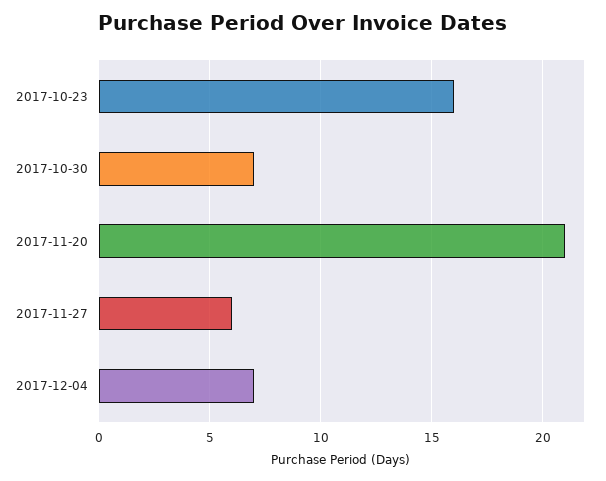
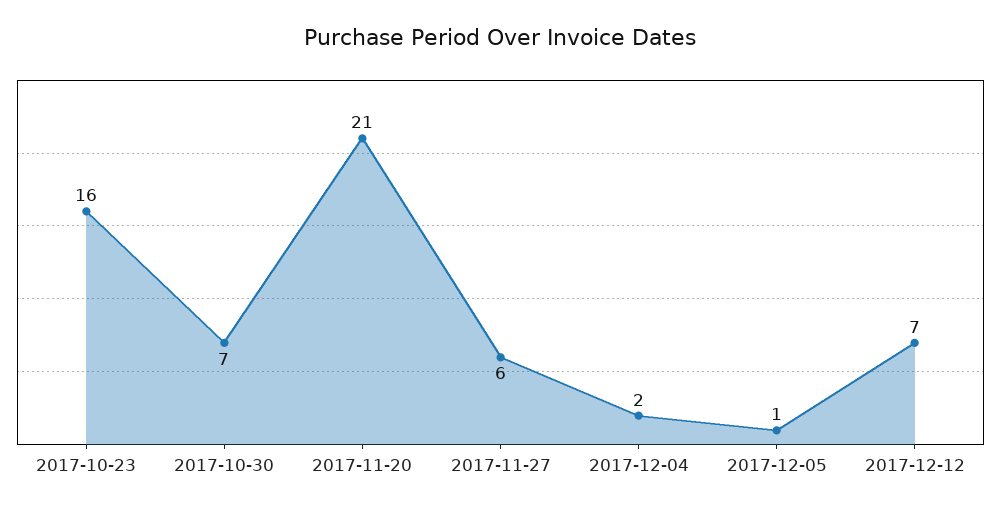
2017-12-04: 7 -> 2
2017-12-05: none -> 1
2017-12-12: none -> 7

